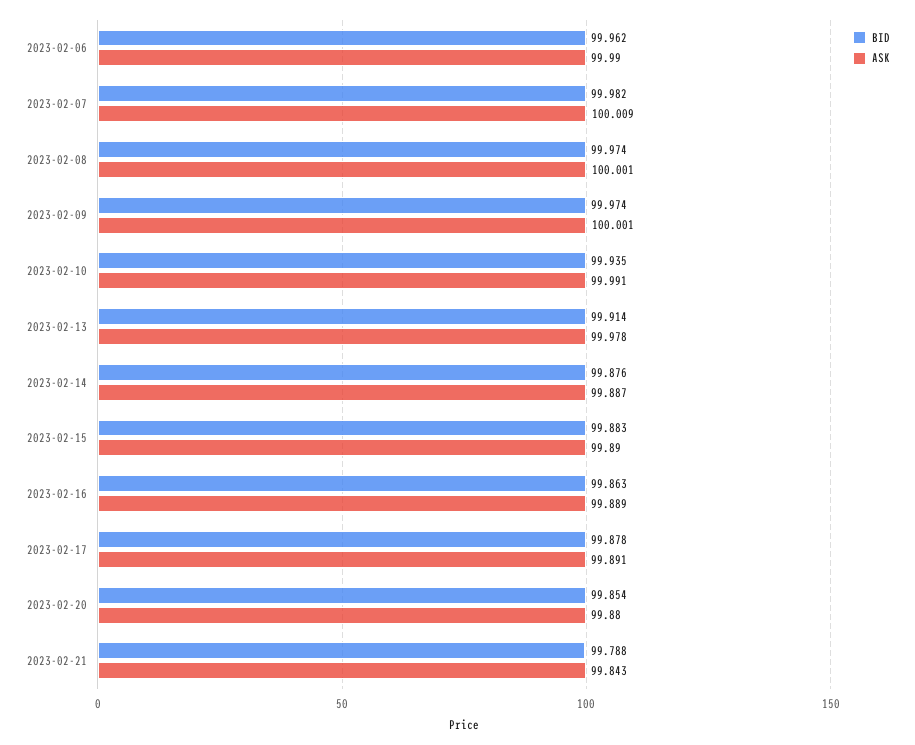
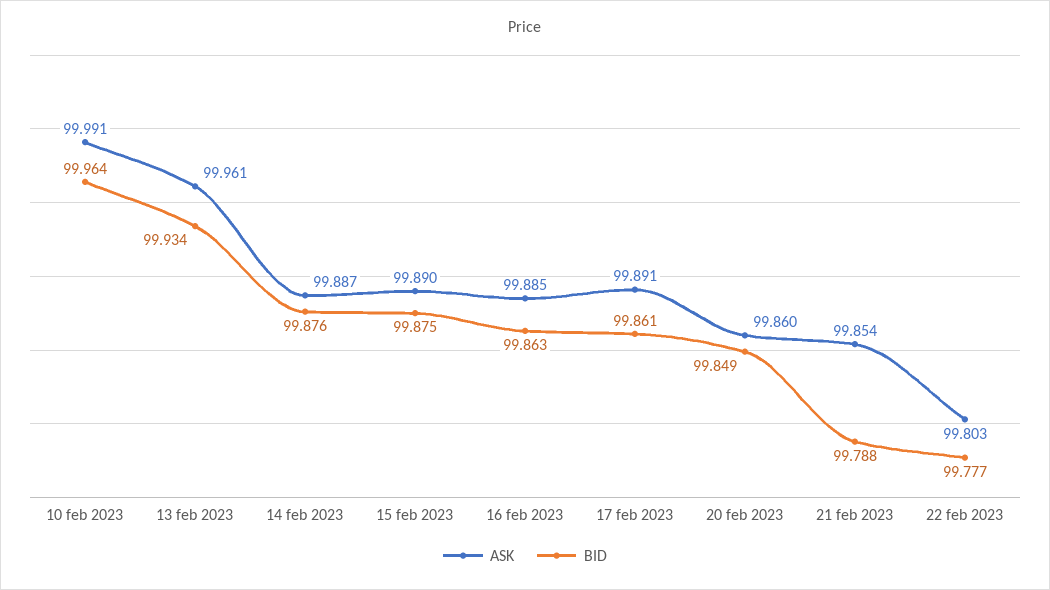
BID, 2023-02-06: 99.962 -> none
ASK, 2023-02-06: 99.99 -> none
BID, 2023-02-07: 99.982 -> none
ASK, 2023-02-07: 100.009 -> none
BID, 2023-02-08: 99.974 -> none
ASK, 2023-02-08: 100.001 -> none
BID, 2023-02-09: 99.974 -> none
ASK, 2023-02-09: 100.001 -> none
BID, 2023-02-10: 99.935 -> 99.964
BID, 2023-02-13: 99.914 -> 99.934
ASK, 2023-02-13: 99.978 -> 99.961
BID, 2023-02-15: 99.883 -> 99.875
ASK, 2023-02-16: 99.889 -> 99.885
BID, 2023-02-17: 99.878 -> 99.861
BID, 2023-02-20: 99.854 -> 99.849
ASK, 2023-02-20: 99.88 -> 99.86
ASK, 2023-02-21: 99.843 -> 99.854
ASK, 22 feb 2023: none -> 99.803
BID, 22 feb 2023: none -> 99.777

